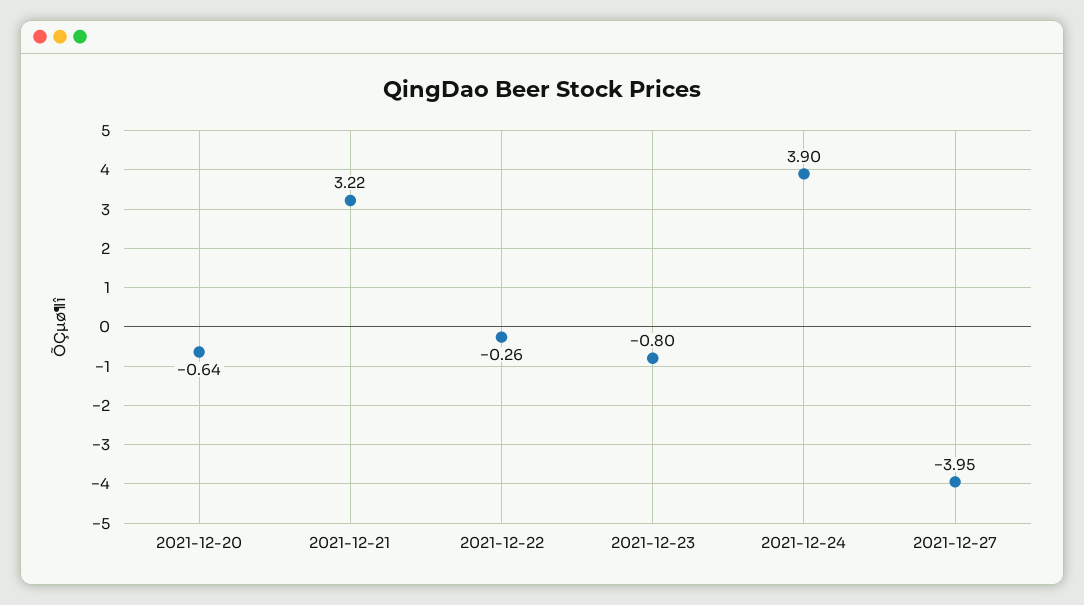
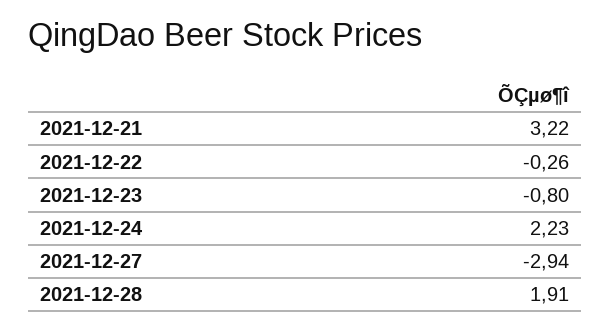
2021-12-20: -0.64 -> none
2021-12-24: 3.9 -> 2.23
2021-12-27: -3.95 -> -2.94
2021-12-28: none -> 1.91

